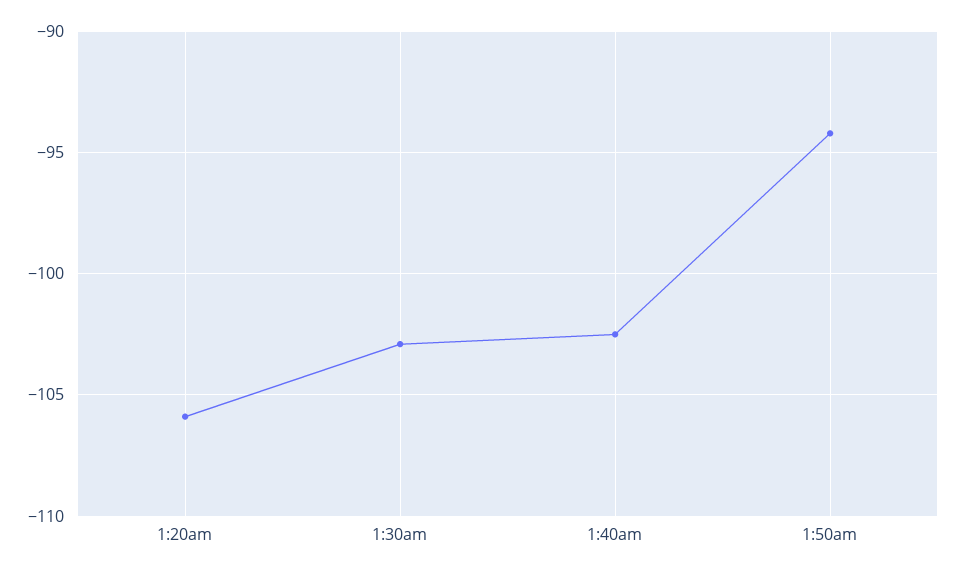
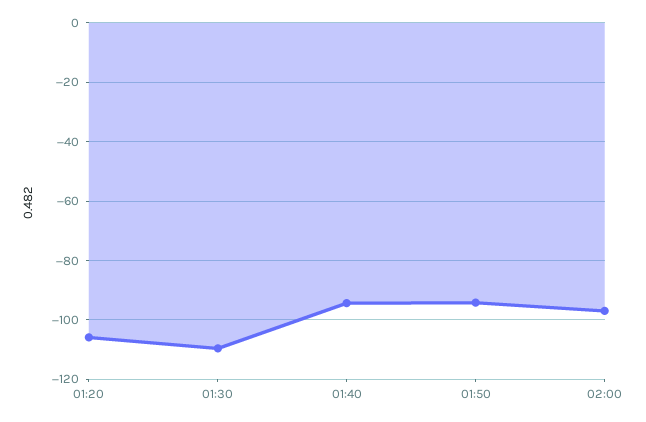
1:30am: -103 -> -110
1:40am: -102.5 -> -95
02:00: none -> -97.5

